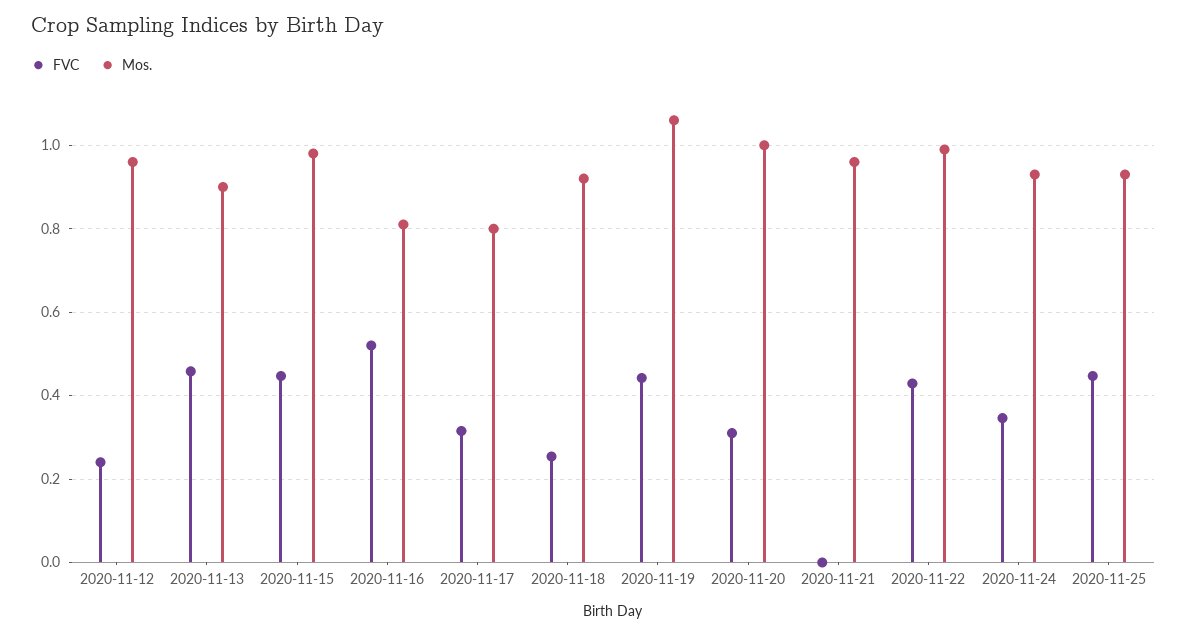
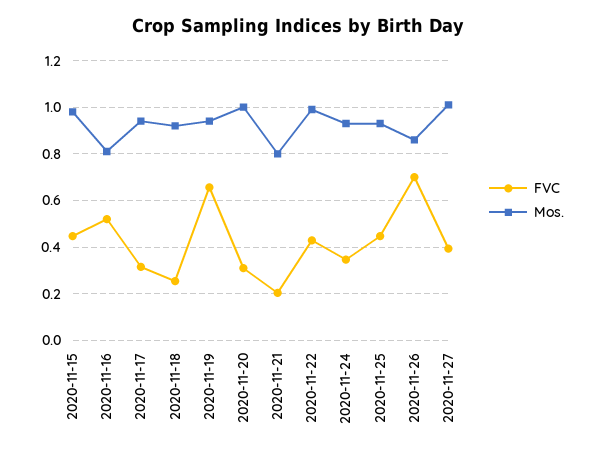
FVC, 2020-11-12: 0.24 -> none
Mos., 2020-11-12: 0.96 -> none
FVC, 2020-11-13: 0.46 -> none
Mos., 2020-11-13: 0.9 -> none
Mos., 2020-11-17: 0.8 -> 0.95
FVC, 2020-11-19: 0.44 -> 0.65
Mos., 2020-11-19: 1.06 -> 0.95
FVC, 2020-11-21: 0 -> 0.2
Mos., 2020-11-21: 0.96 -> 0.8
FVC, 2020-11-26: none -> 0.7
Mos., 2020-11-26: none -> 0.85
FVC, 2020-11-27: none -> 0.4
Mos., 2020-11-27: none -> 1

